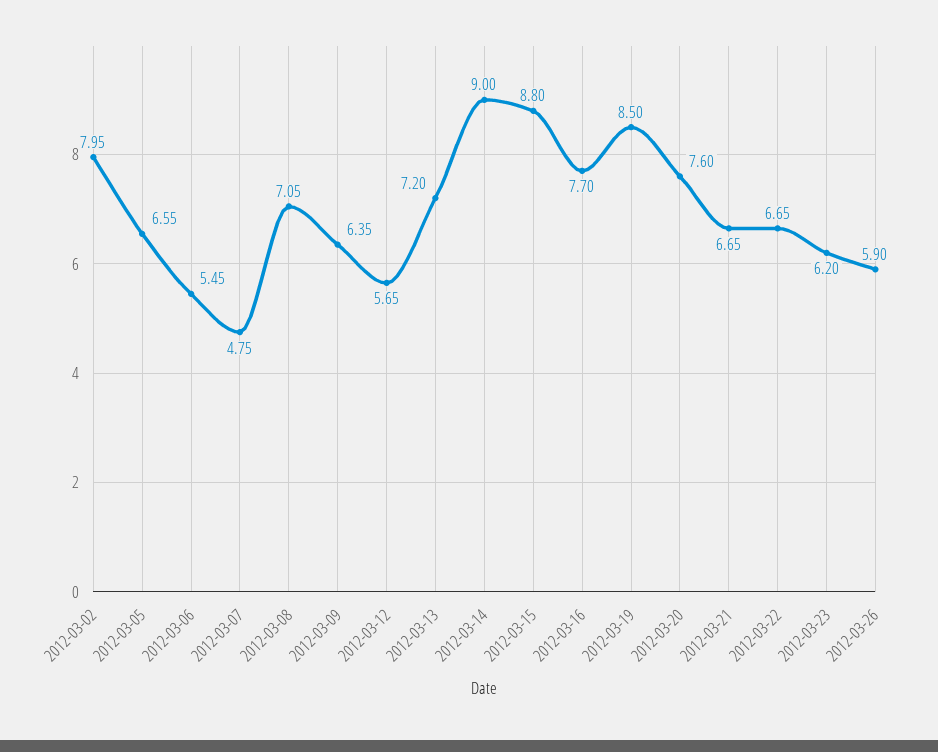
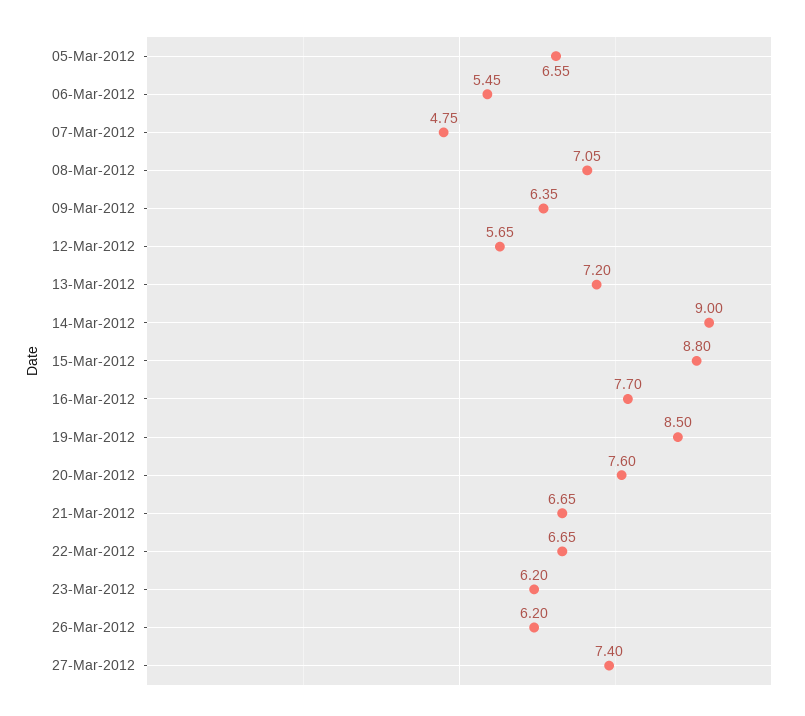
2012-03-02: 7.95 -> none
2012-03-26: 5.9 -> 6.2
27-Mar-2012: none -> 7.4

